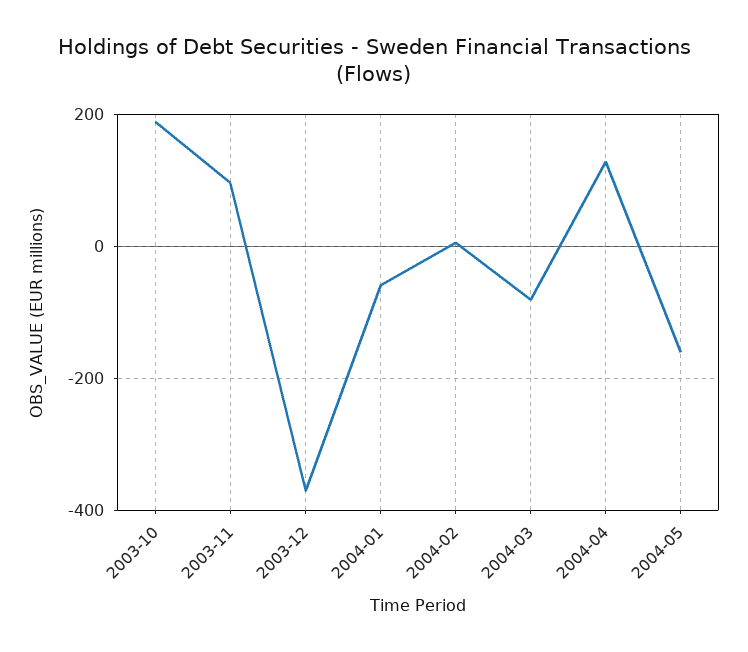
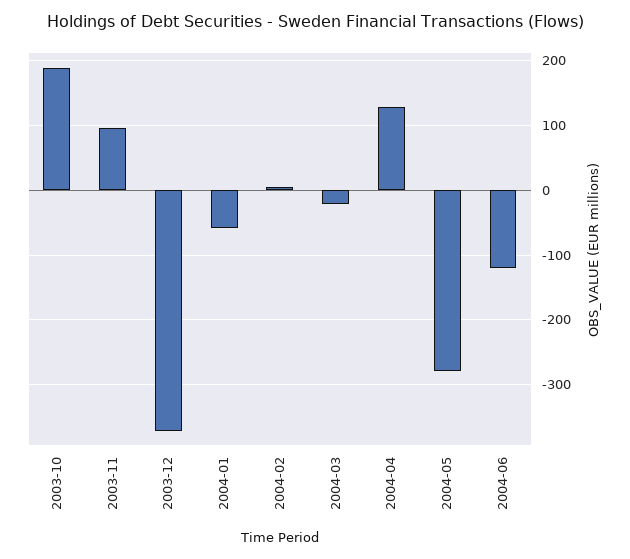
2004-03: -80 -> -20
2004-05: -160 -> -280
2004-06: none -> -120

